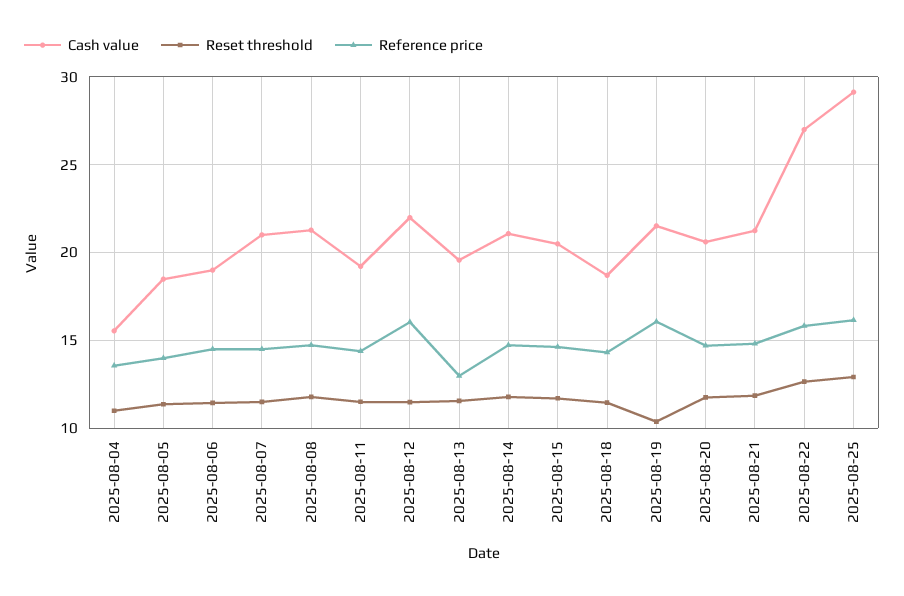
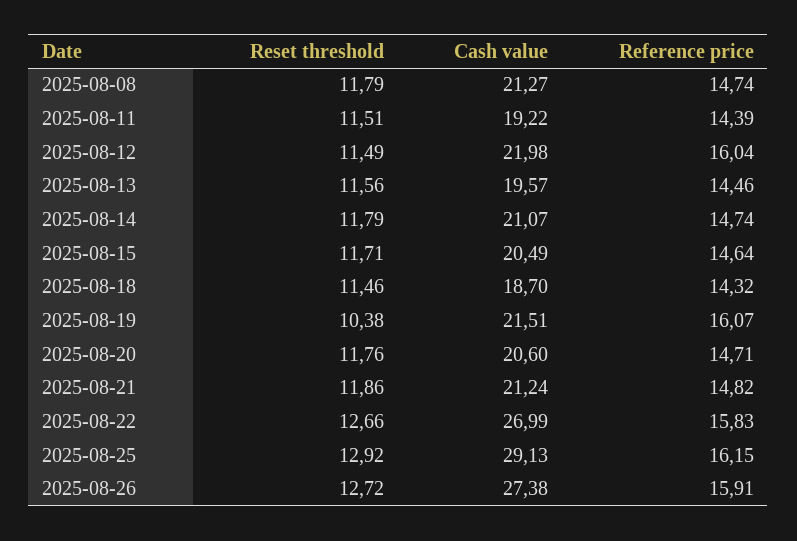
Cash value, 2025-08-04: 15.5 -> none
Reset threshold, 2025-08-04: 11 -> none
Reference price, 2025-08-04: 13.5 -> none
Cash value, 2025-08-05: 18.5 -> none
Reset threshold, 2025-08-05: 11.5 -> none
Reference price, 2025-08-05: 14 -> none
Cash value, 2025-08-06: 19 -> none
Reset threshold, 2025-08-06: 11.5 -> none
Reference price, 2025-08-06: 14.5 -> none
Cash value, 2025-08-07: 21 -> none
Reset threshold, 2025-08-07: 11.5 -> none
Reference price, 2025-08-07: 14.5 -> none
Reference price, 2025-08-13: 13 -> 14.46
Reset threshold, 2025-08-26: none -> 12.72
Cash value, 2025-08-26: none -> 27.38
Reference price, 2025-08-26: none -> 15.91

